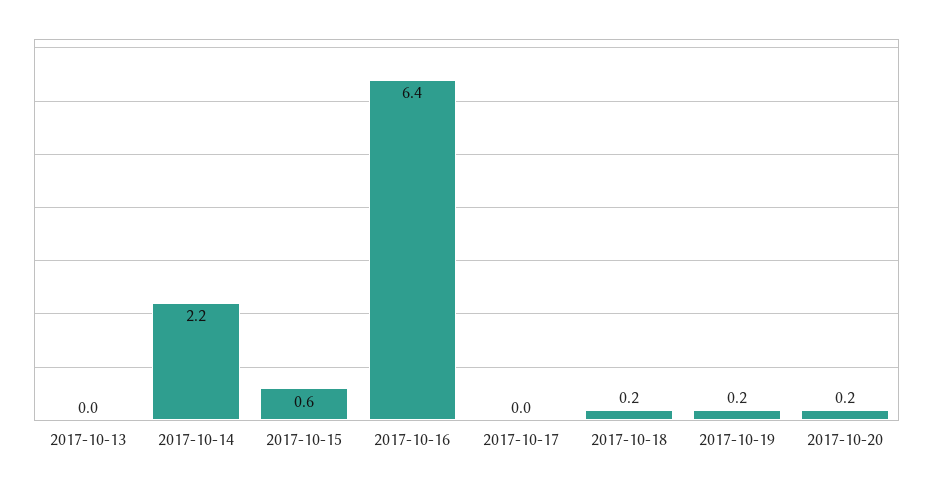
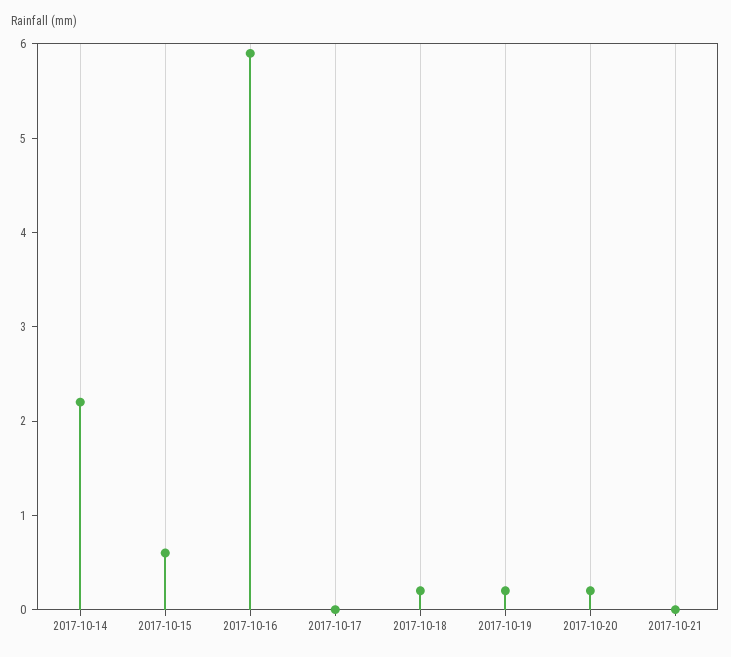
2017-10-13: 0 -> none
2017-10-16: 6.4 -> 5.9
2017-10-21: none -> 0

